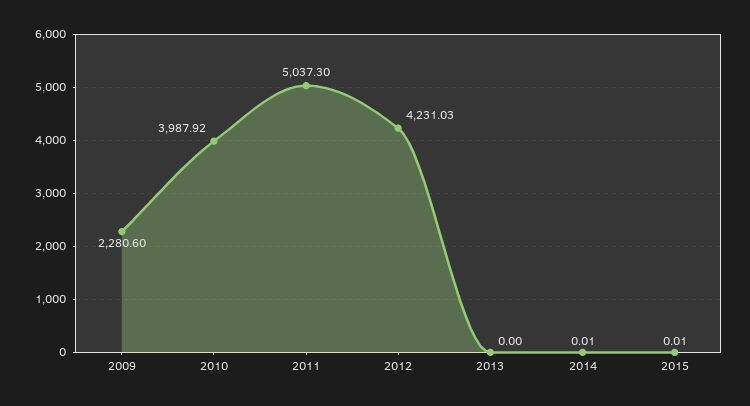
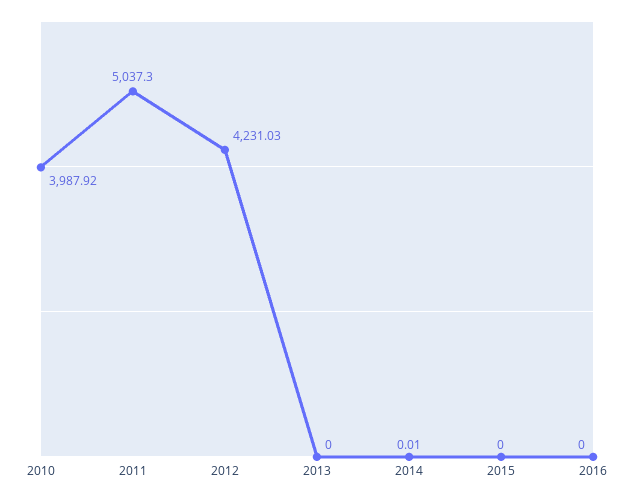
2009: 2280.6 -> none
2015: 0.01 -> 0
2016: none -> 0

